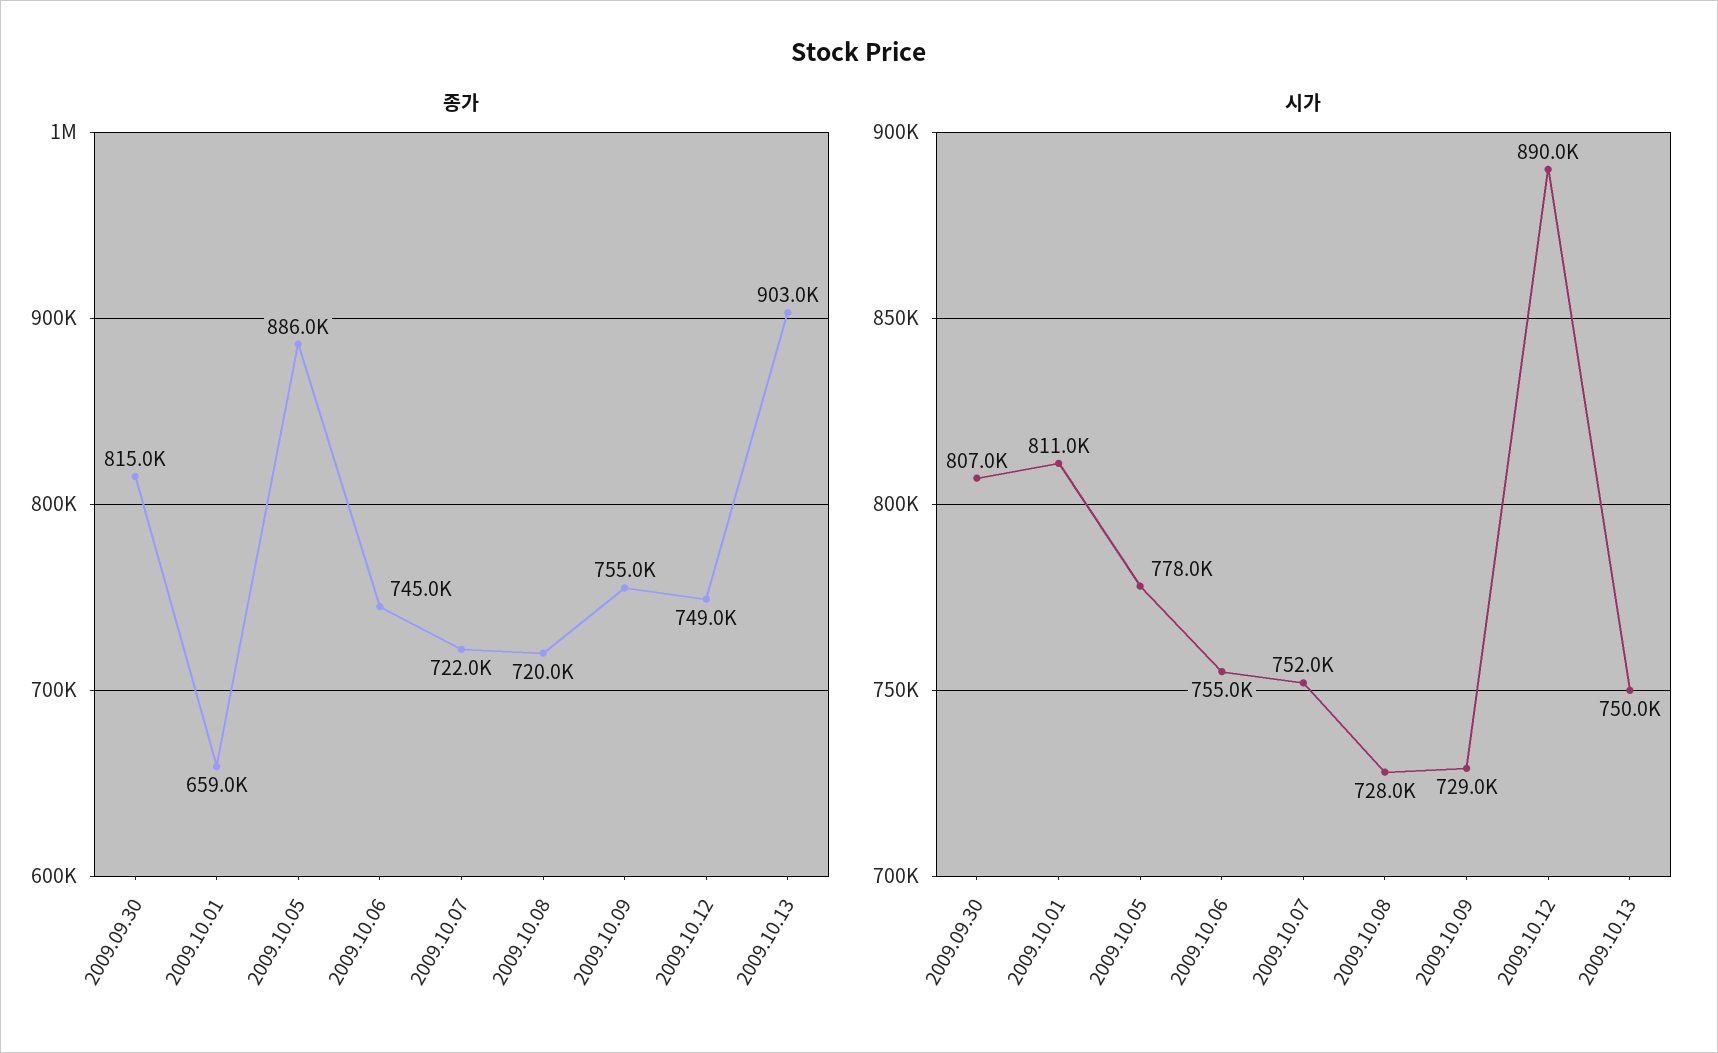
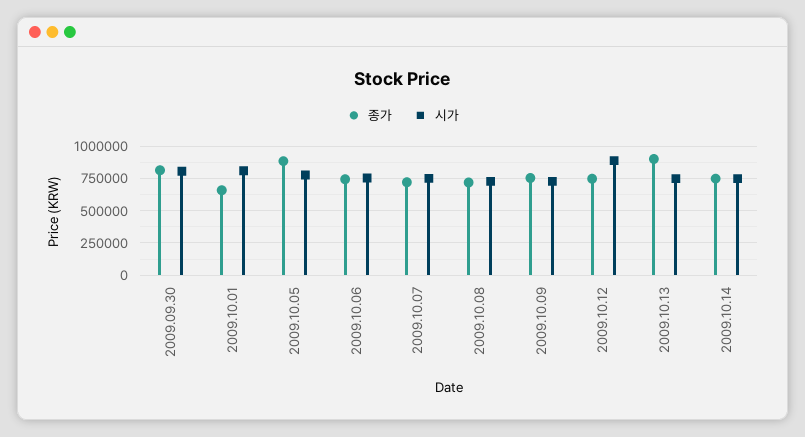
종가, 2009.10.14: none -> 750000
시가, 2009.10.14: none -> 750000

